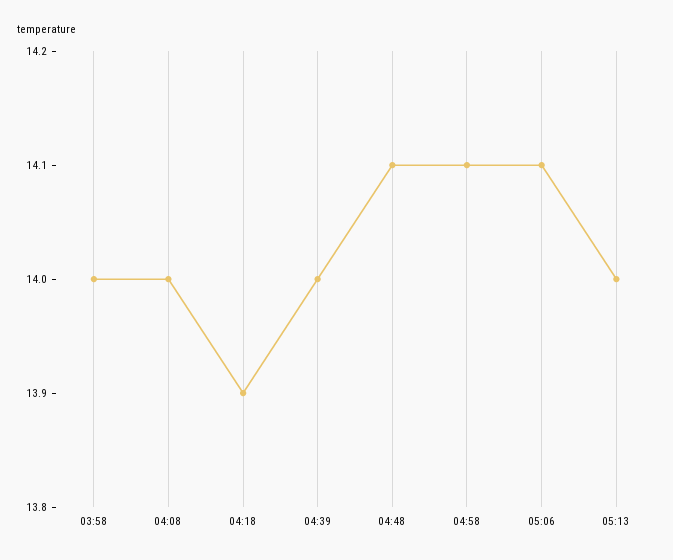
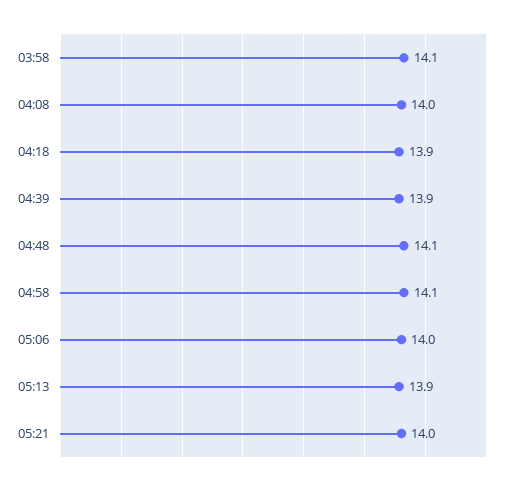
03:58: 14 -> 14.1
04:39: 14 -> 13.9
05:06: 14.1 -> 14
05:13: 14 -> 13.9
05:21: none -> 14

